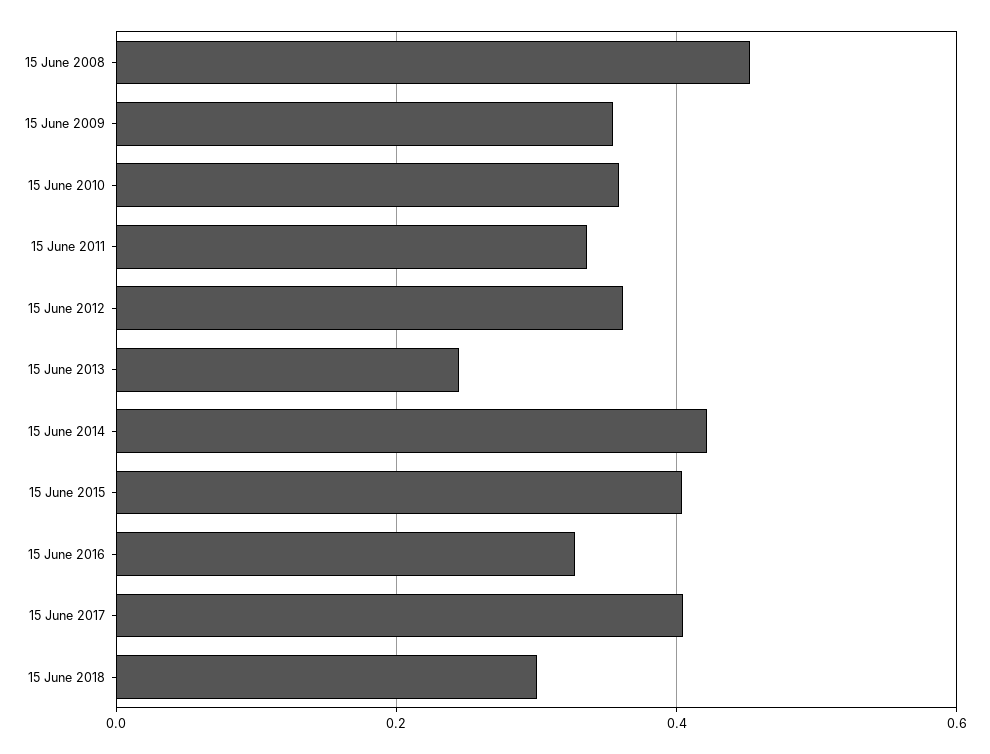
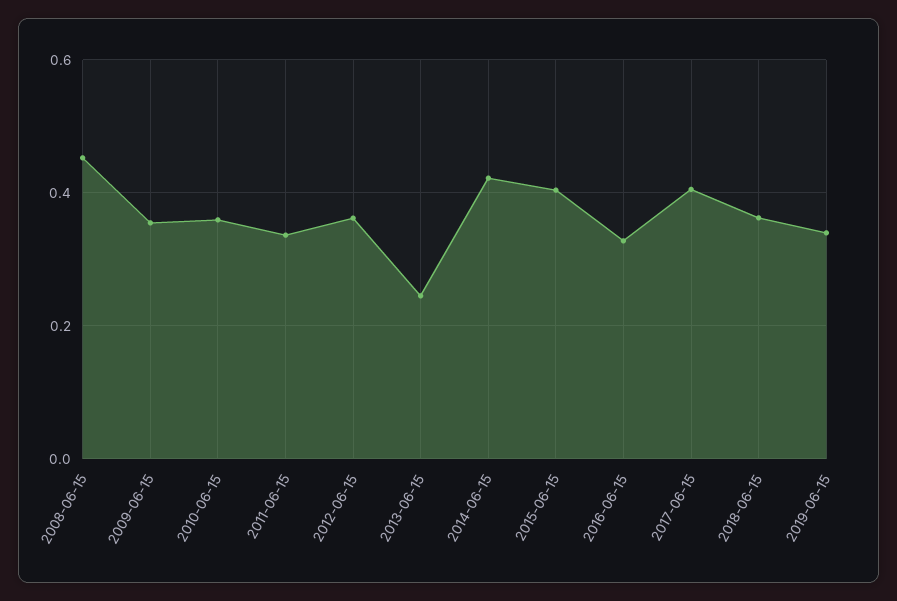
15 June 2018: 0.3 -> 0.36
2019-06-15: none -> 0.34

